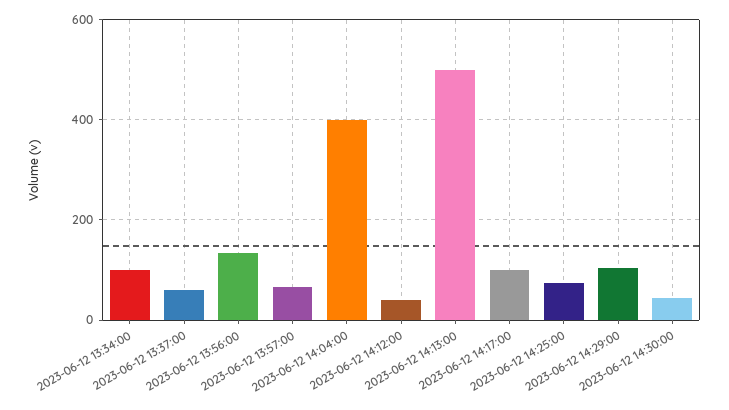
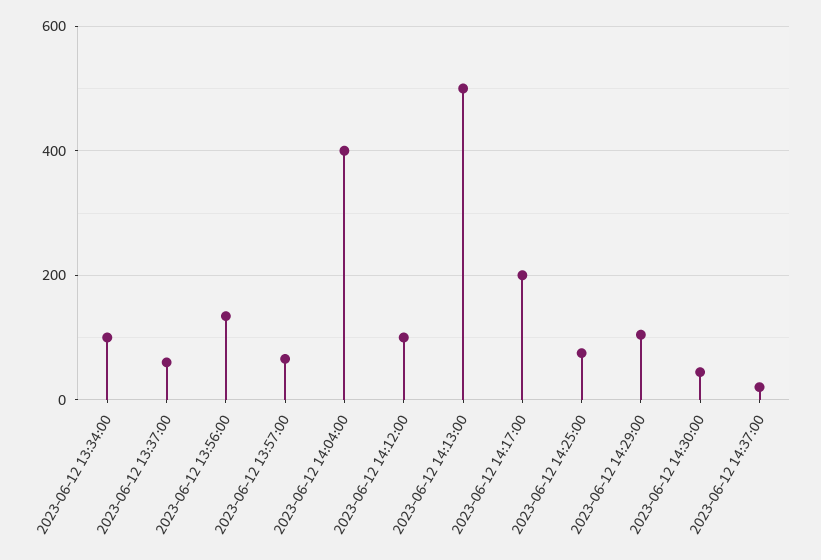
2023-06-12 14:12:00: 40 -> 100
2023-06-12 14:17:00: 100 -> 200
2023-06-12 14:37:00: none -> 20

